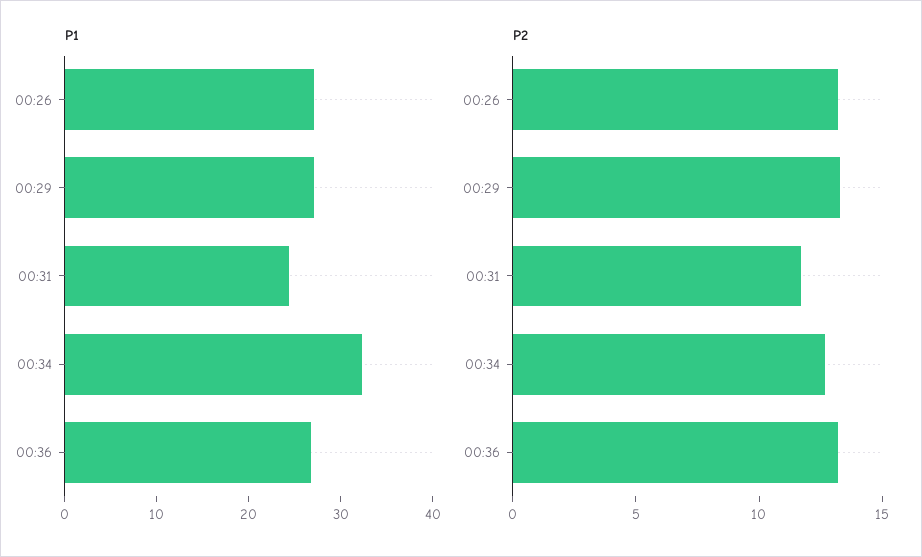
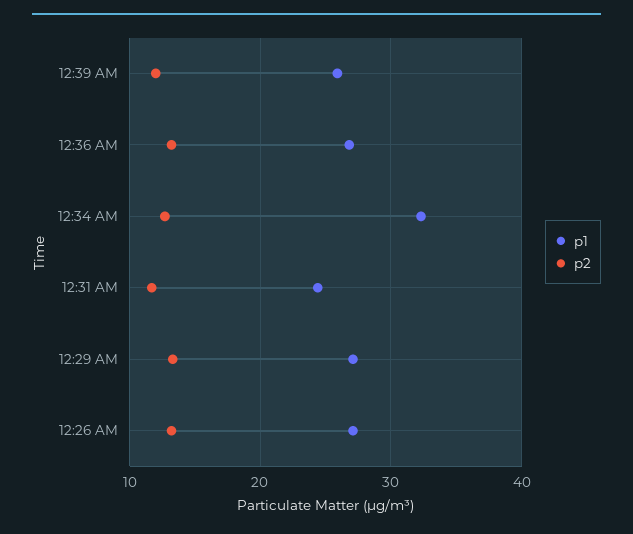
P1, 12:39 AM: none -> 26
P2, 12:39 AM: none -> 12

